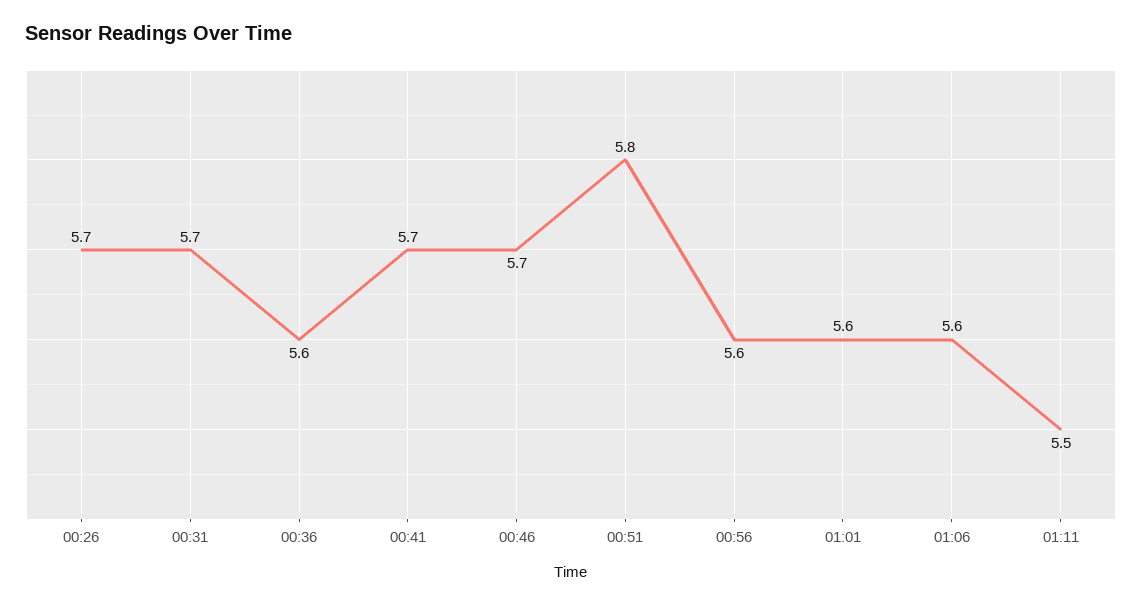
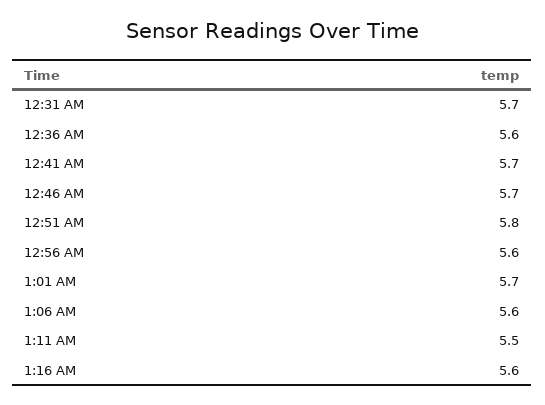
00:26: 5.7 -> none
01:01: 5.6 -> 5.7
1:16 AM: none -> 5.6

